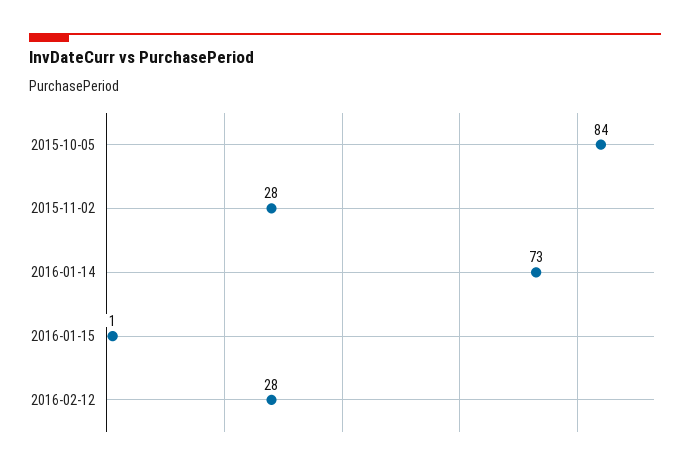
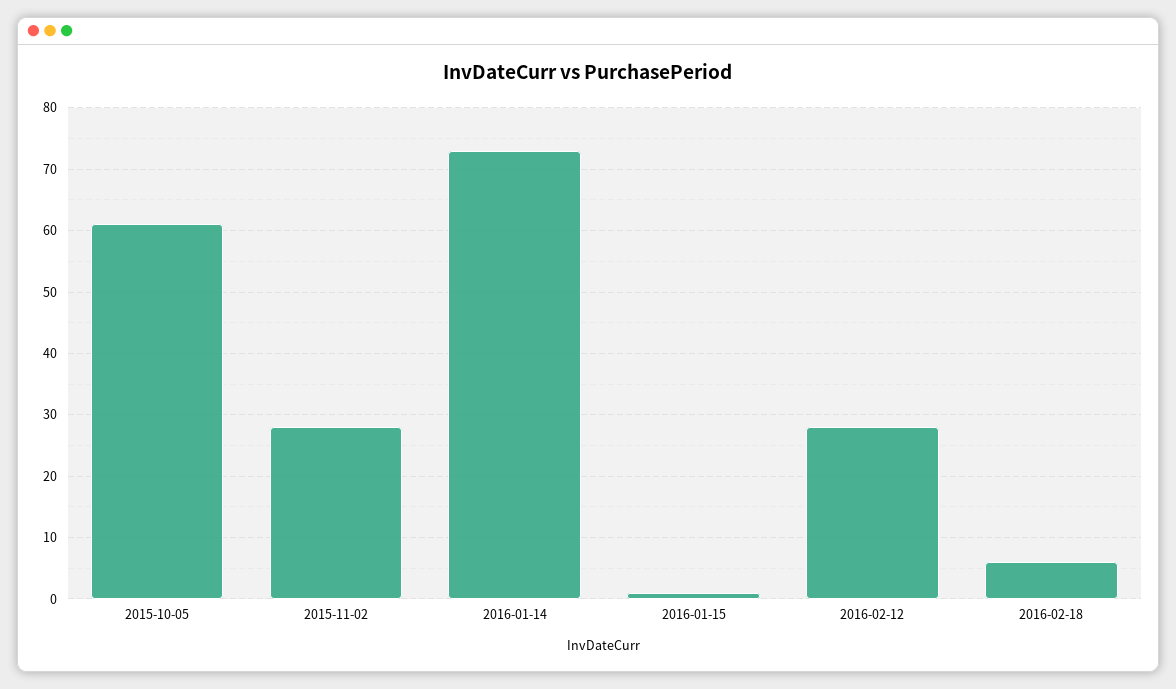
2015-10-05: 84 -> 61
2016-02-18: none -> 6

